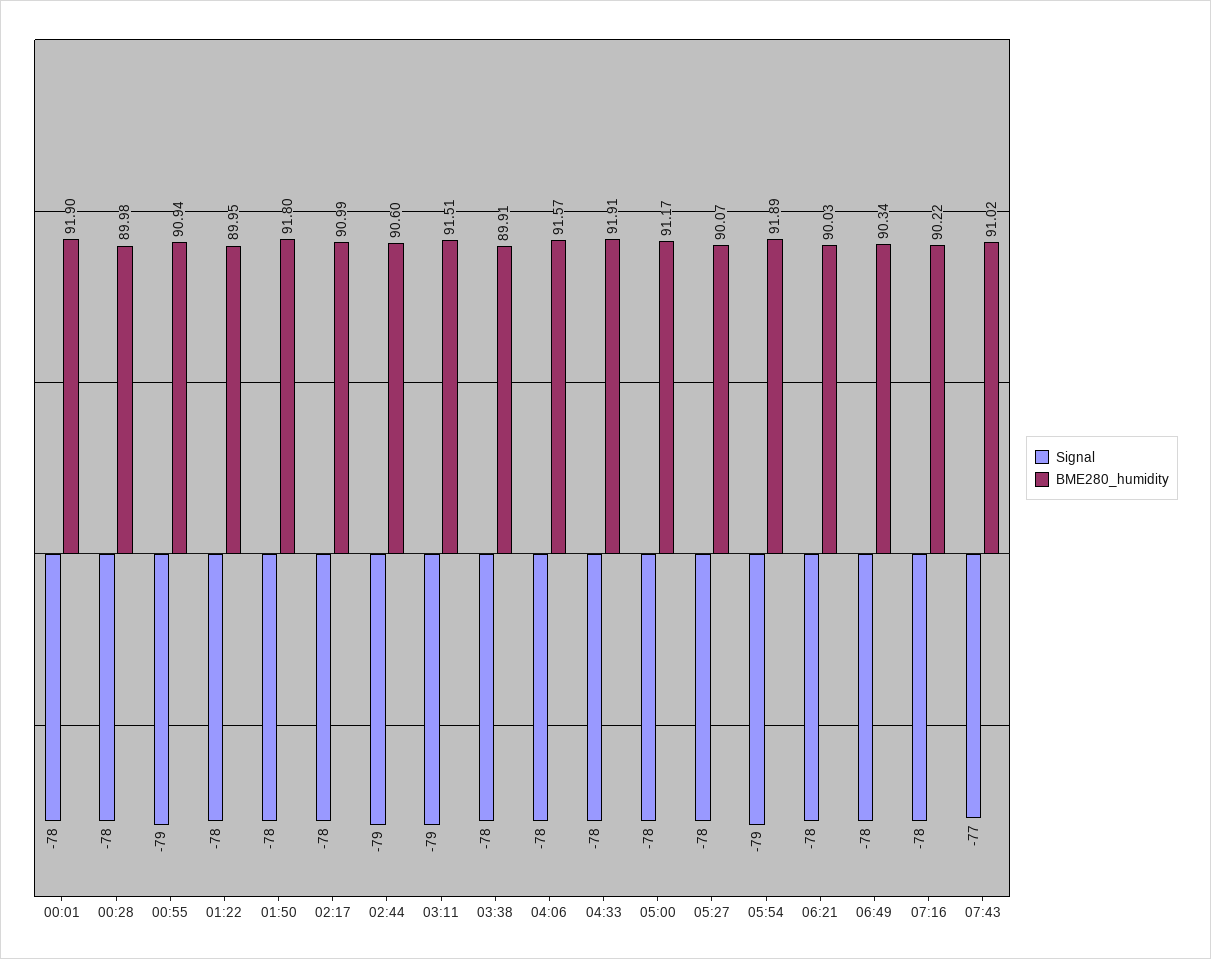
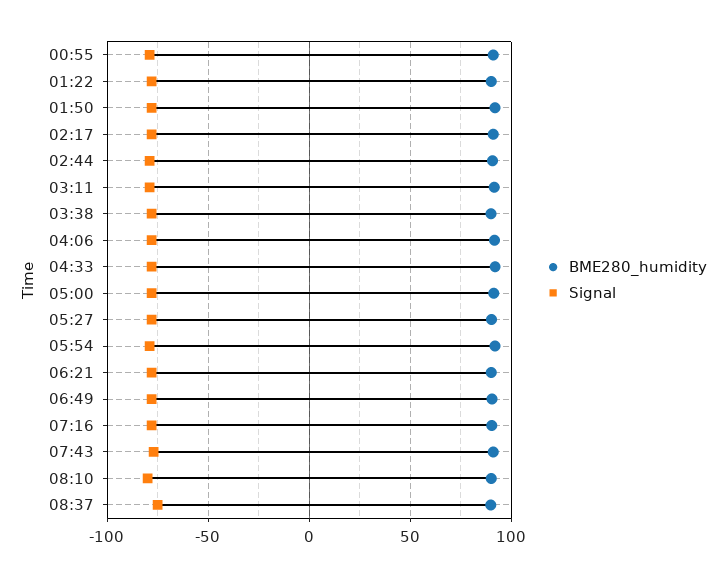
Signal, 00:01: -78 -> none
BME280_humidity, 00:01: 91.9 -> none
Signal, 00:28: -78 -> none
BME280_humidity, 00:28: 89.98 -> none
BME280_humidity, 08:10: none -> 90
Signal, 08:10: none -> -80
BME280_humidity, 08:37: none -> 90
Signal, 08:37: none -> -75

